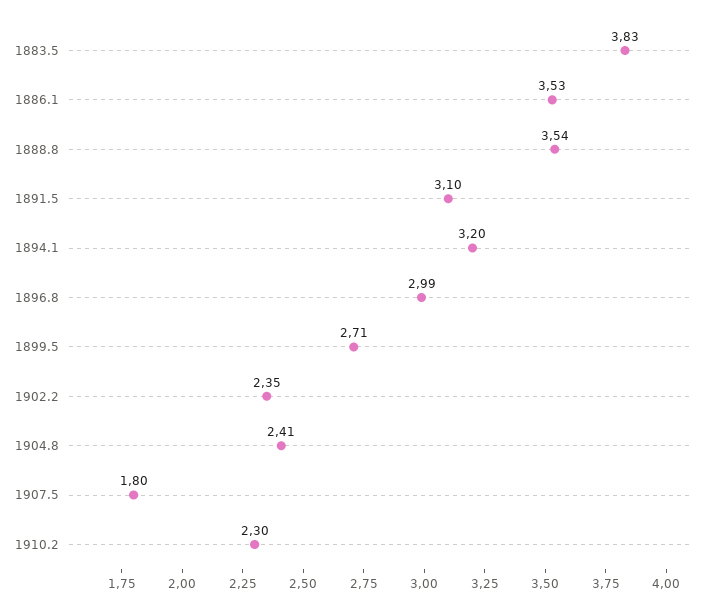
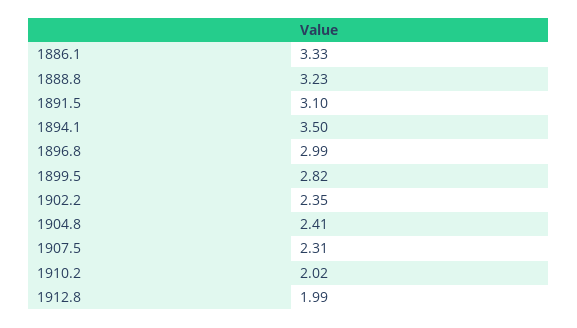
1883.5: 3.83 -> none
1886.1: 3.53 -> 3.33
1888.8: 3.54 -> 3.23
1894.1: 3.2 -> 3.5
1899.5: 2.71 -> 2.82
1907.5: 1.8 -> 2.31
1910.2: 2.3 -> 2.02
1912.8: none -> 1.99

